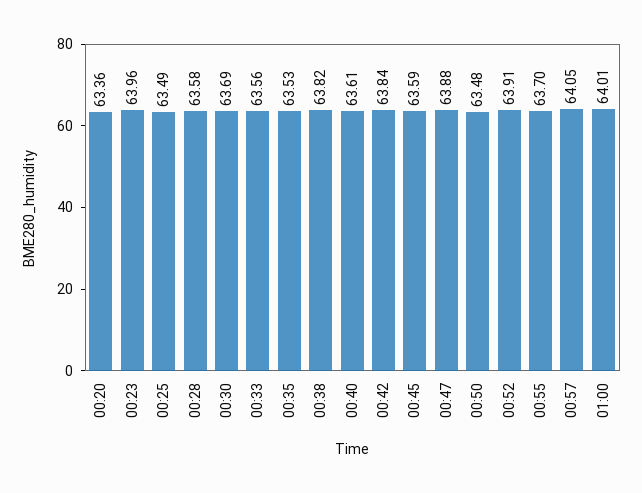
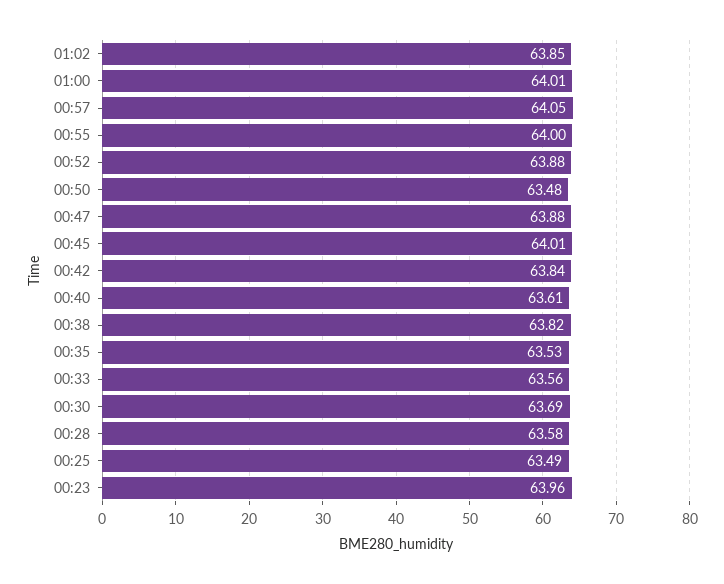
00:20: 63.36 -> none
00:45: 63.59 -> 64.01
00:52: 63.91 -> 63.88
00:55: 63.7 -> 64
01:02: none -> 63.85

